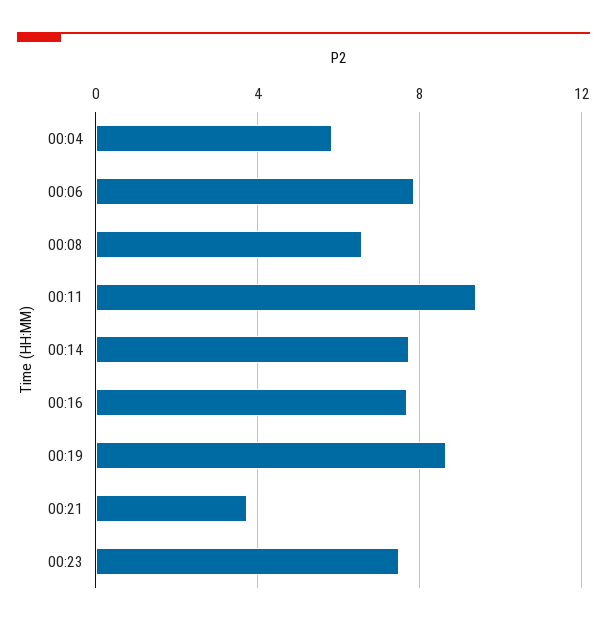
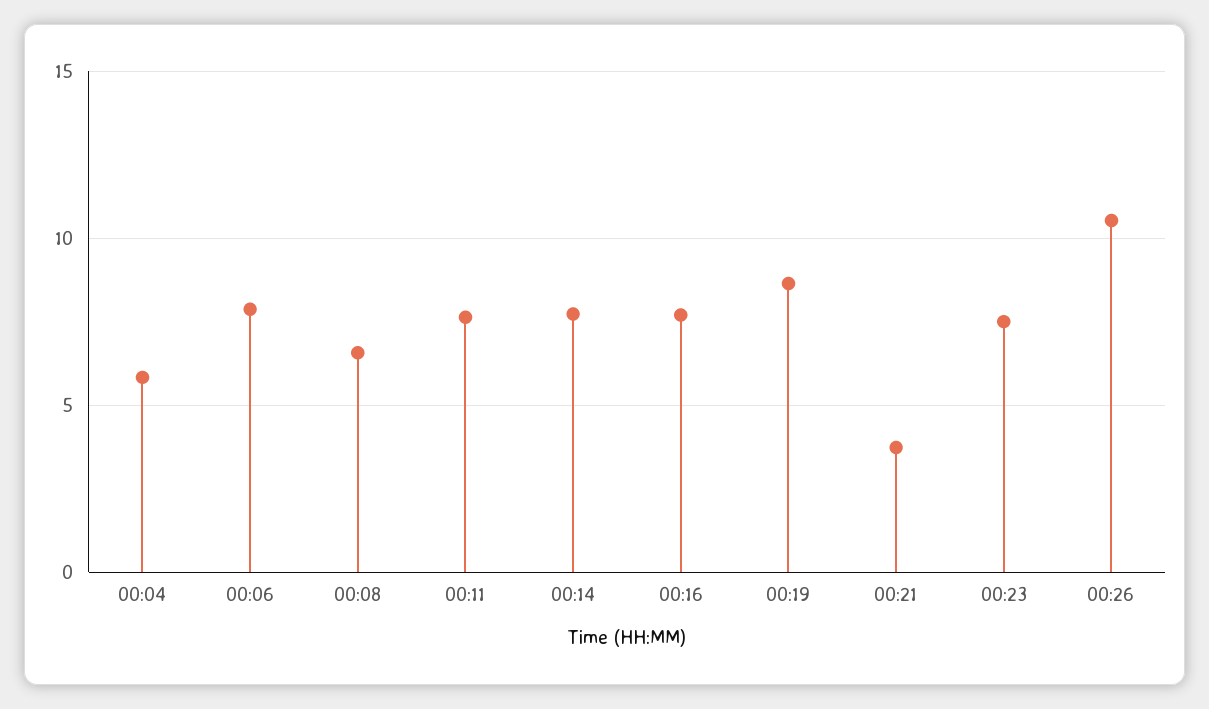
00:11: 9.5 -> 7.5
00:26: none -> 10.5

